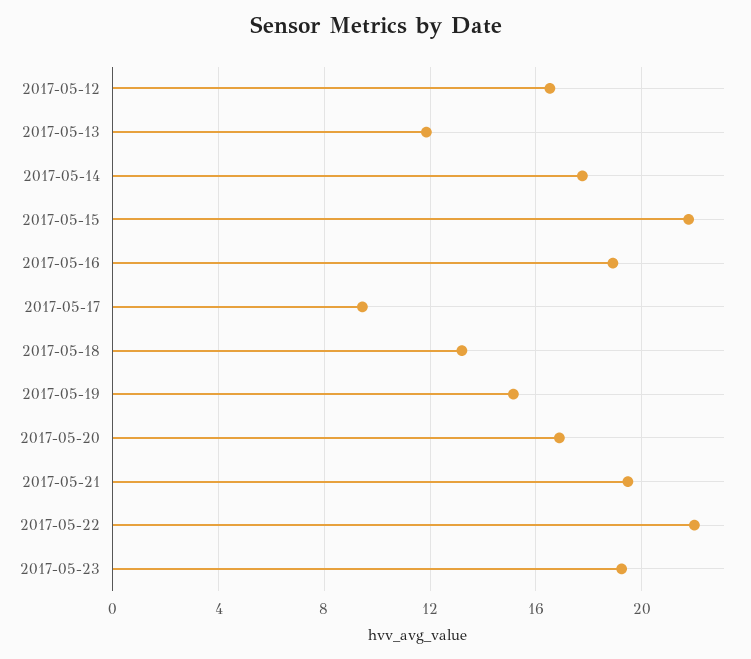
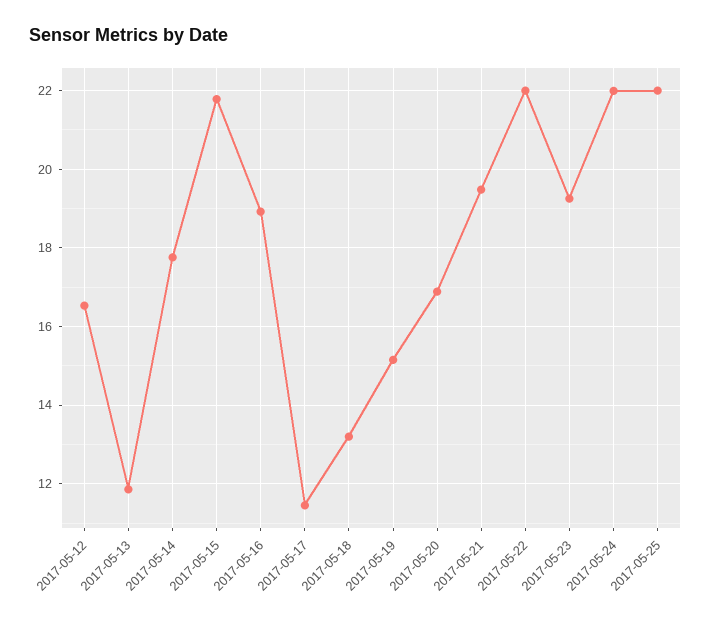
2017-05-17: 9.5 -> 11.4
2017-05-24: none -> 22
2017-05-25: none -> 22

